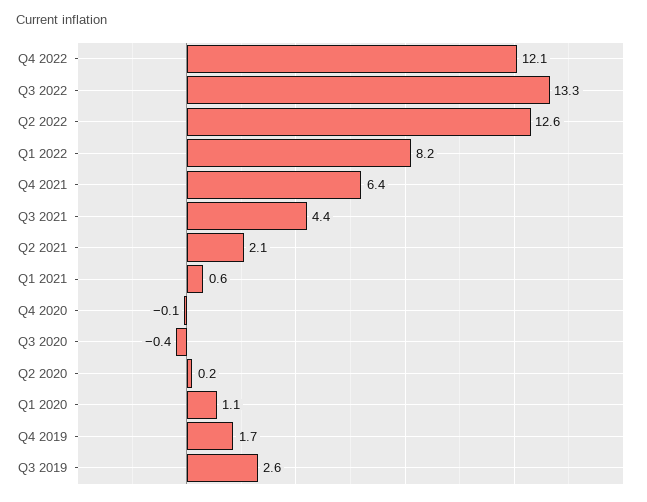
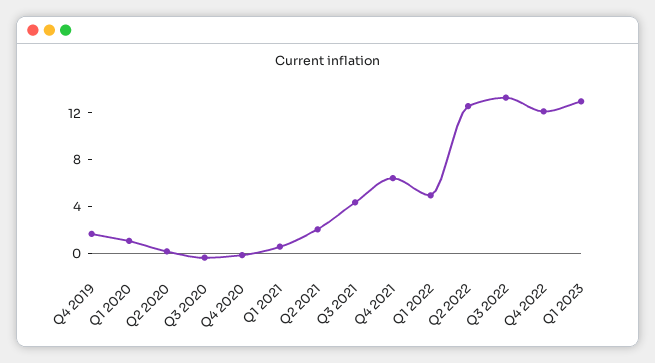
Q1 2022: 8.2 -> 5
Q3 2019: 2.6 -> none
Q1 2023: none -> 13

